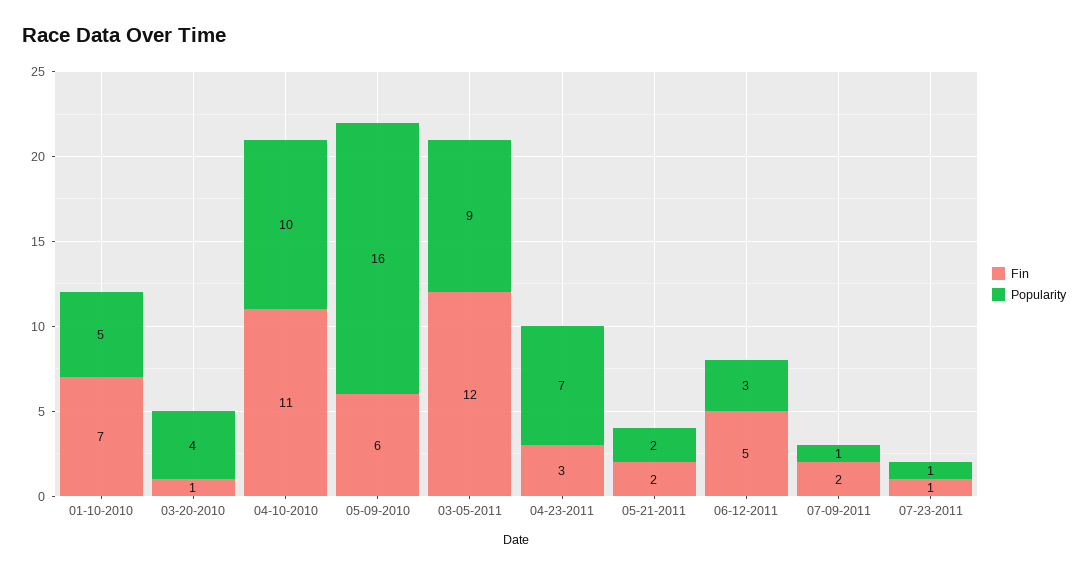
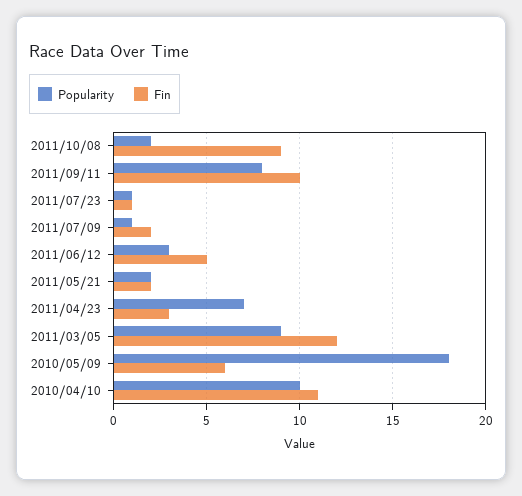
Fin, 01-10-2010: 7 -> none
Popularity, 01-10-2010: 5 -> none
Fin, 03-20-2010: 1 -> none
Popularity, 03-20-2010: 4 -> none
Popularity, 05-09-2010: 16 -> 18
Popularity, 2011/10/08: none -> 2
Fin, 2011/10/08: none -> 9
Popularity, 2011/09/11: none -> 8
Fin, 2011/09/11: none -> 10

